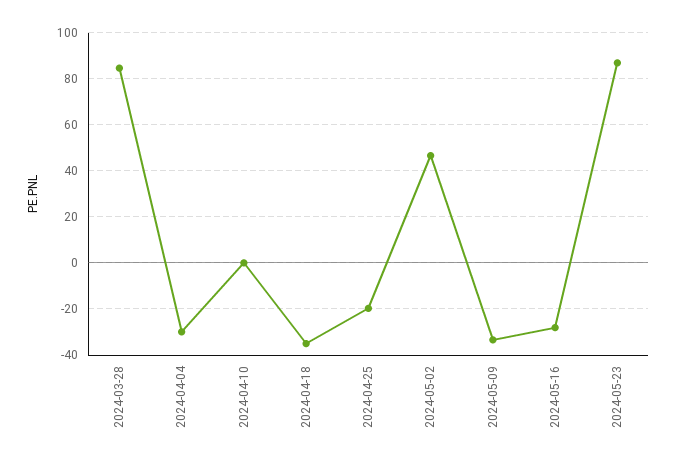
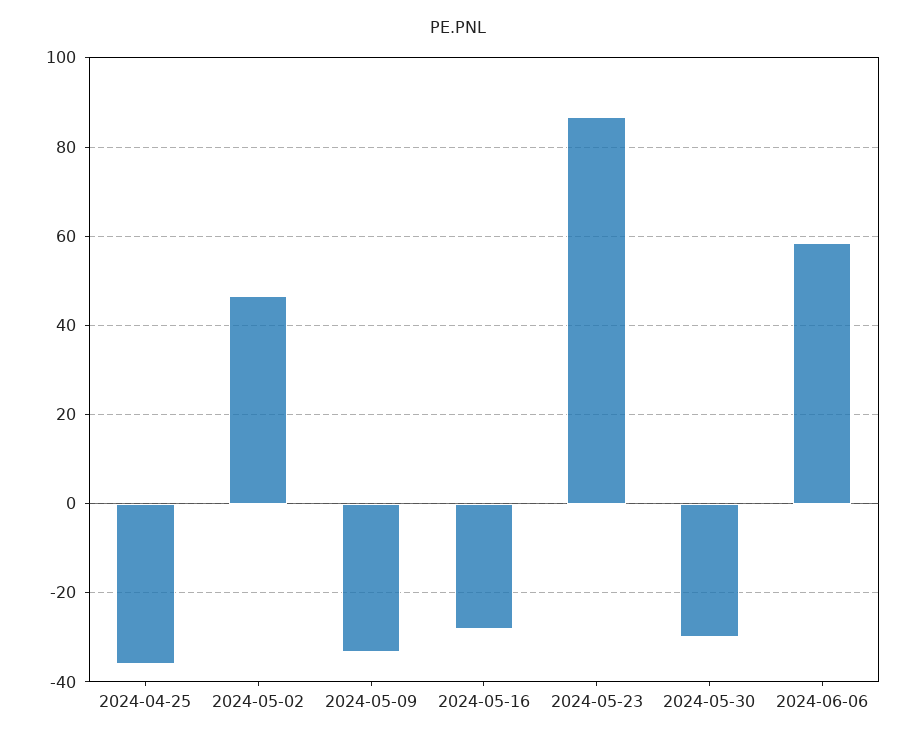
2024-03-28: 85 -> none
2024-04-04: -30 -> none
2024-04-10: 0 -> none
2024-04-18: -35 -> none
2024-04-25: -20 -> -36
2024-05-30: none -> -30
2024-06-06: none -> 58

